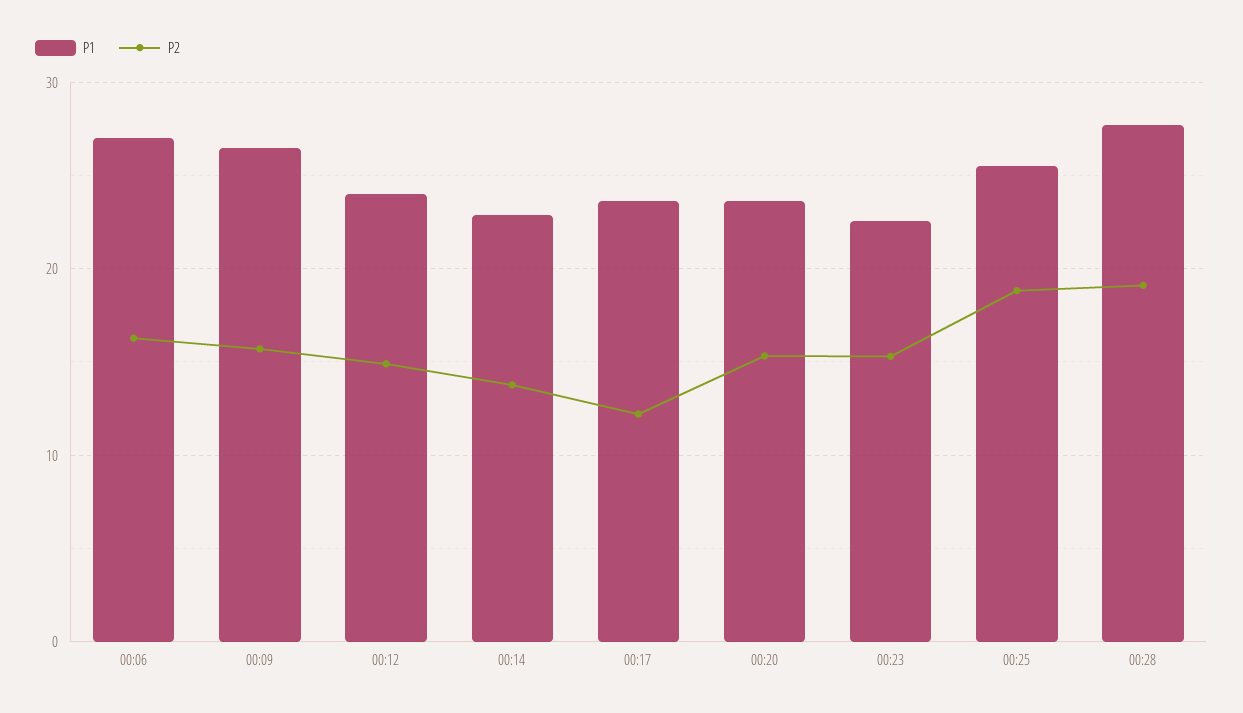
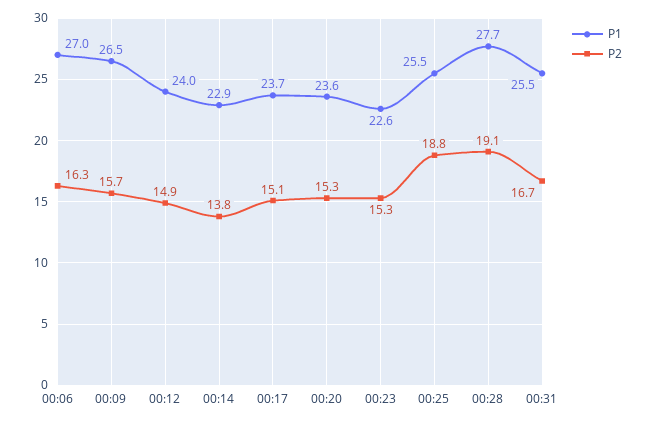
P2, 00:17: 12 -> 15.1
P1, 00:31: none -> 25.5
P2, 00:31: none -> 16.7

